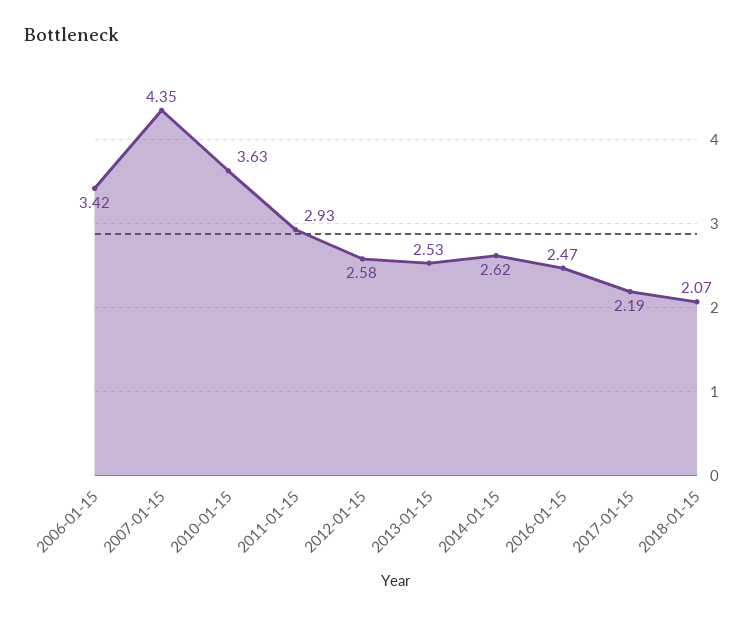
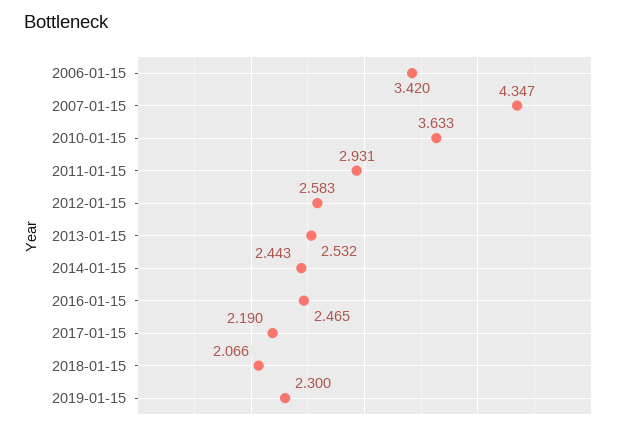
2014-01-15: 2.62 -> 2.443
2019-01-15: none -> 2.3

